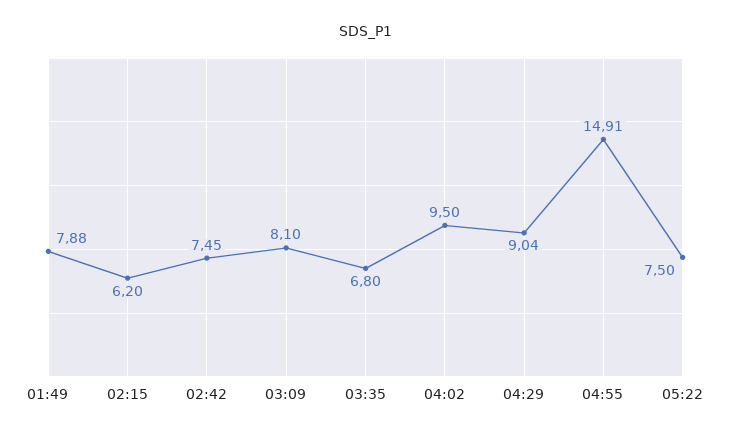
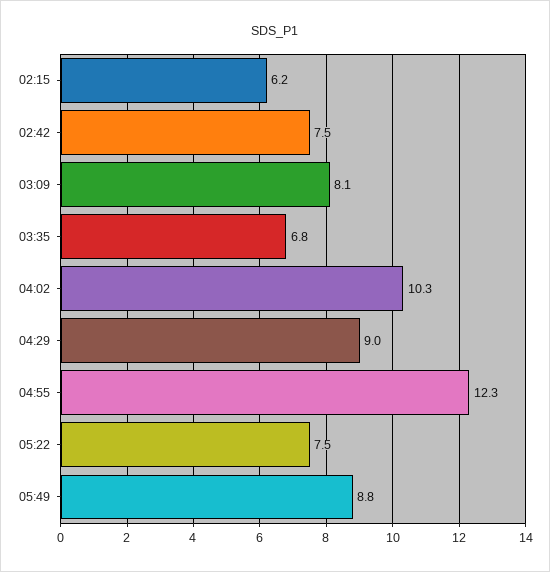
01:49: 7.88 -> none
04:02: 9.5 -> 10.3
04:55: 14.91 -> 12.3
05:49: none -> 8.8

